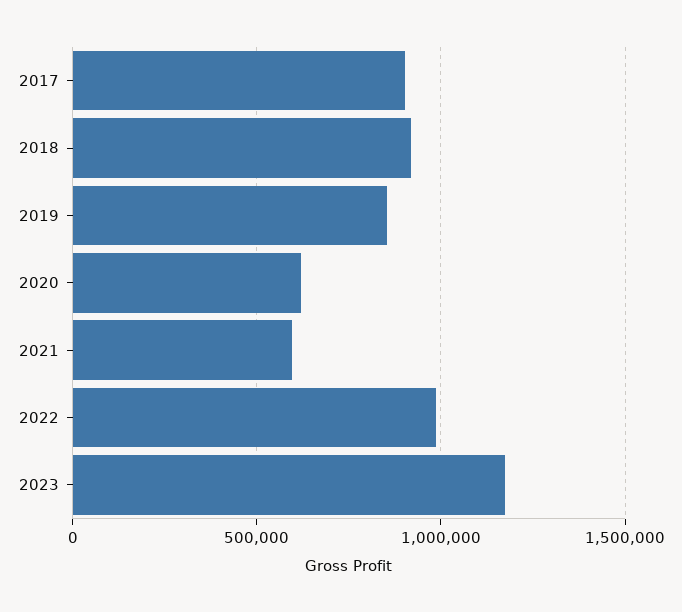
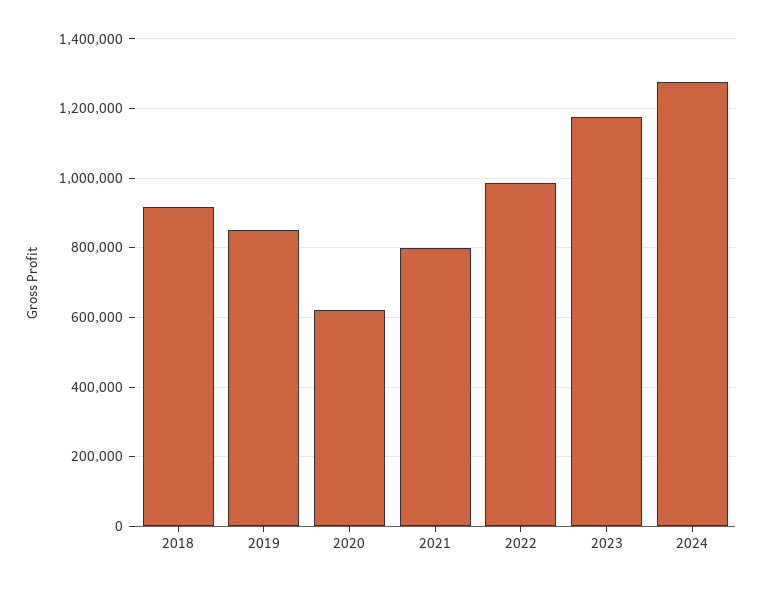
2017: 900000 -> none
2021: 600000 -> 800000
2024: none -> 1280000

